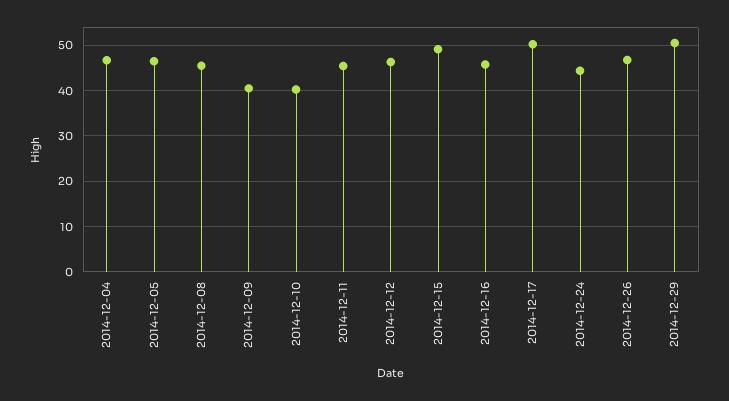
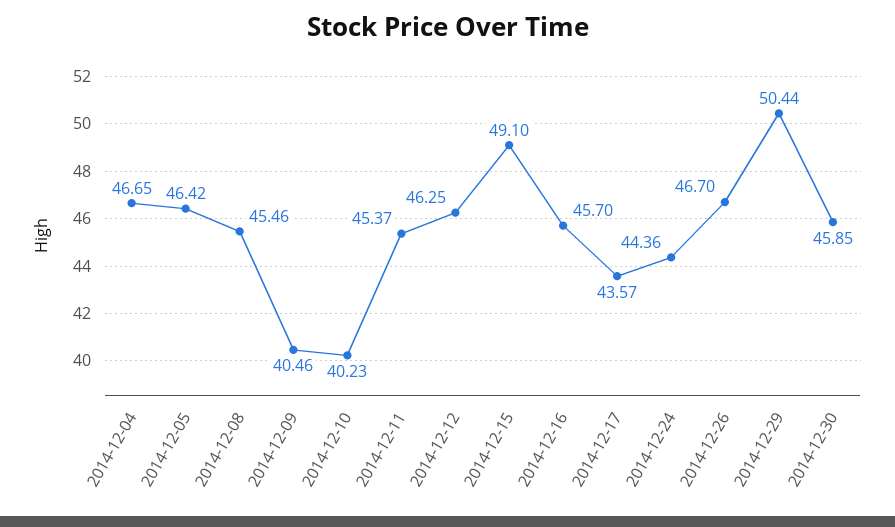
2014-12-17: 50 -> 43.57
2014-12-30: none -> 45.85

